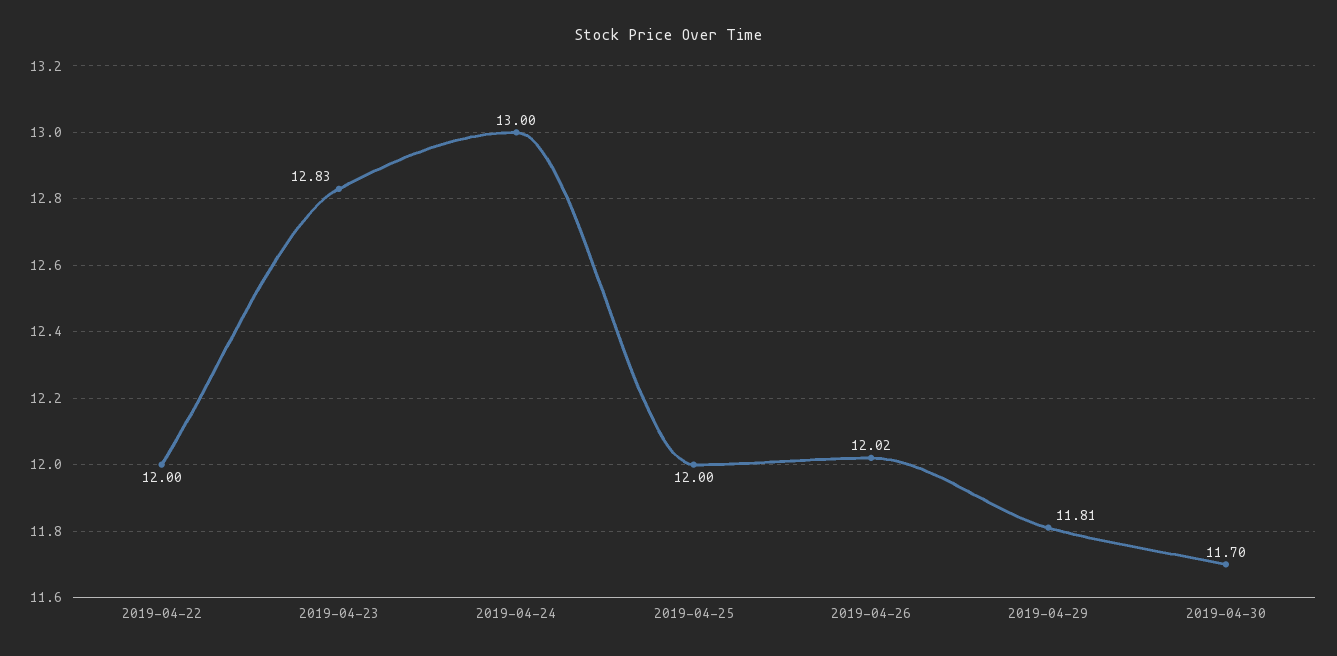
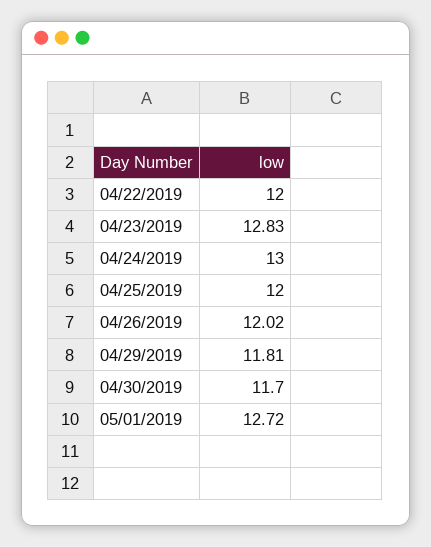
05/01/2019: none -> 12.72

